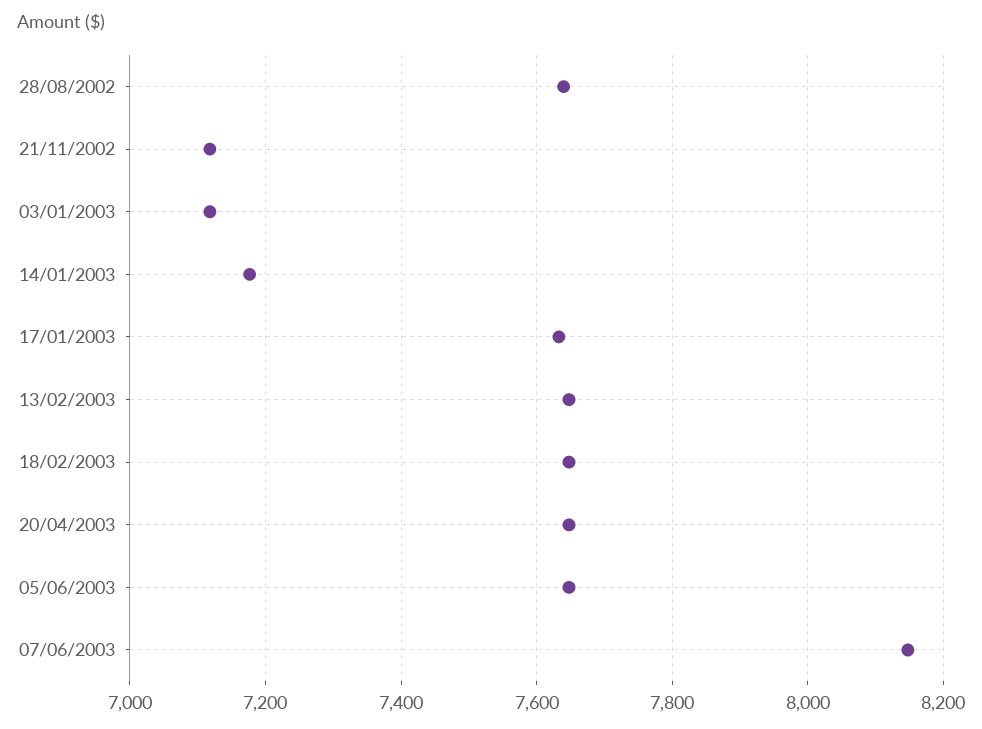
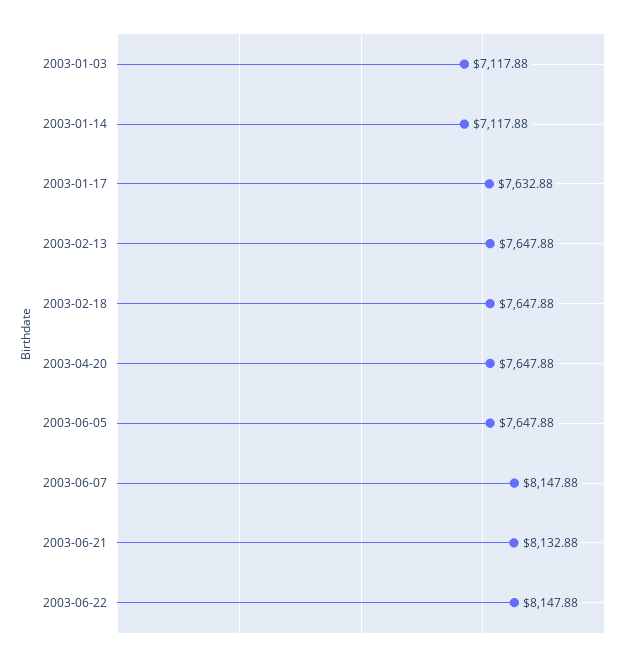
28/08/2002: 7640 -> none
21/11/2002: 7120 -> none
14/01/2003: 7180 -> 7117.88
2003-06-21: none -> 8132.88
2003-06-22: none -> 8147.88

